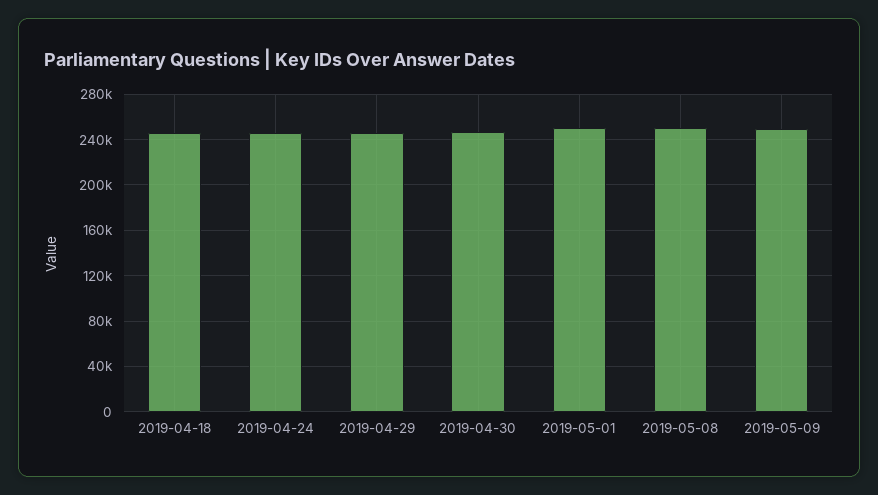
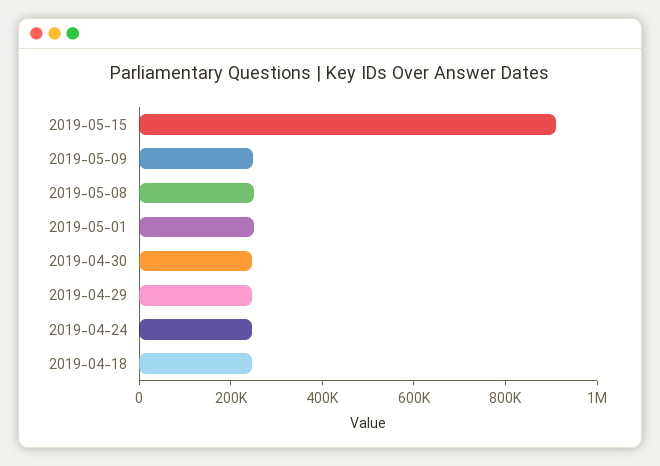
2019-05-15: none -> 900000

